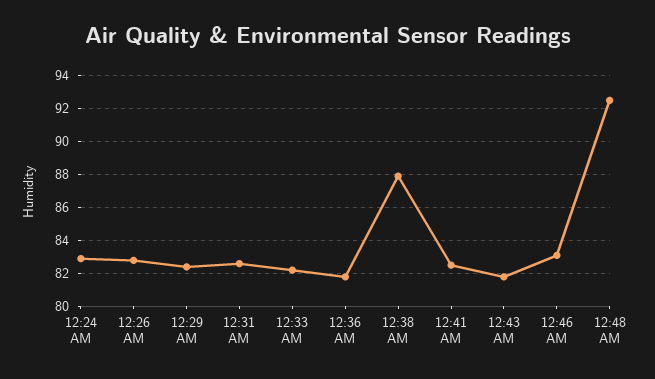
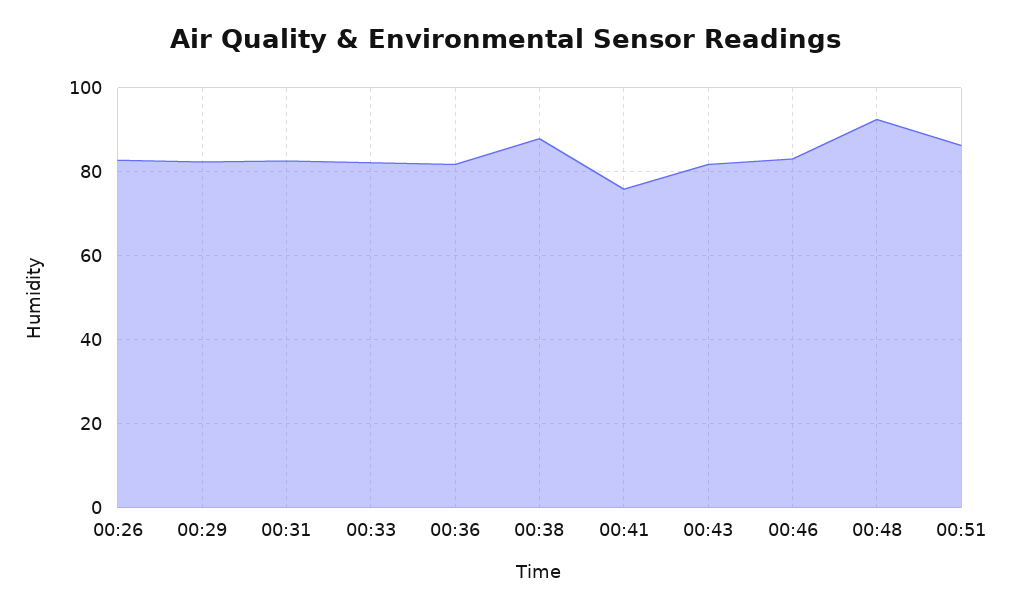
12:24 AM: 83 -> none
12:41 AM: 82.5 -> 76
00:51: none -> 86

